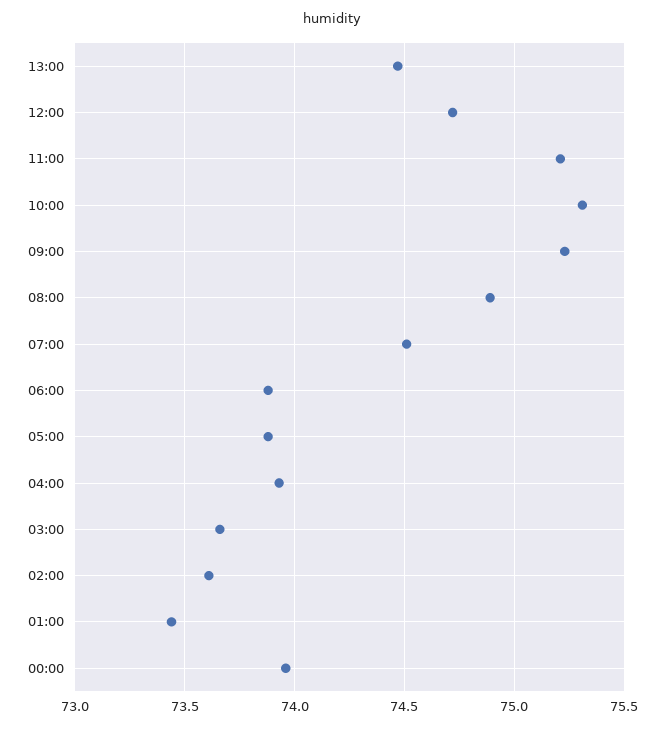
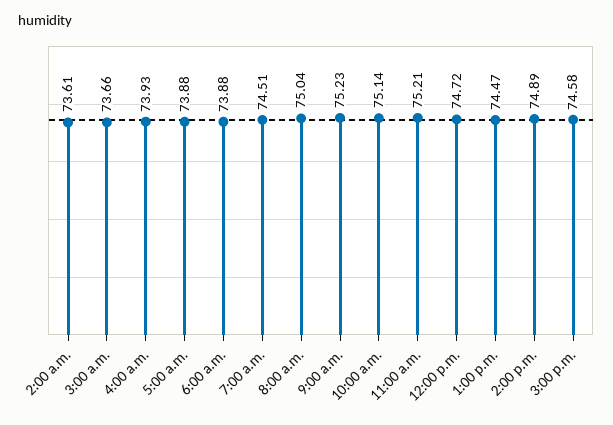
10:00: 75.3 -> 75.14
08:00: 74.9 -> 75.04
01:00: 73.45 -> none
00:00: 73.95 -> none
2:00 p.m.: none -> 74.89
3:00 p.m.: none -> 74.58

